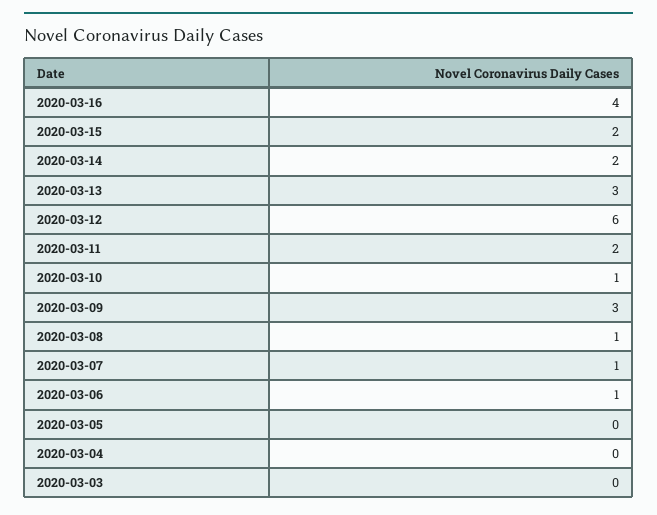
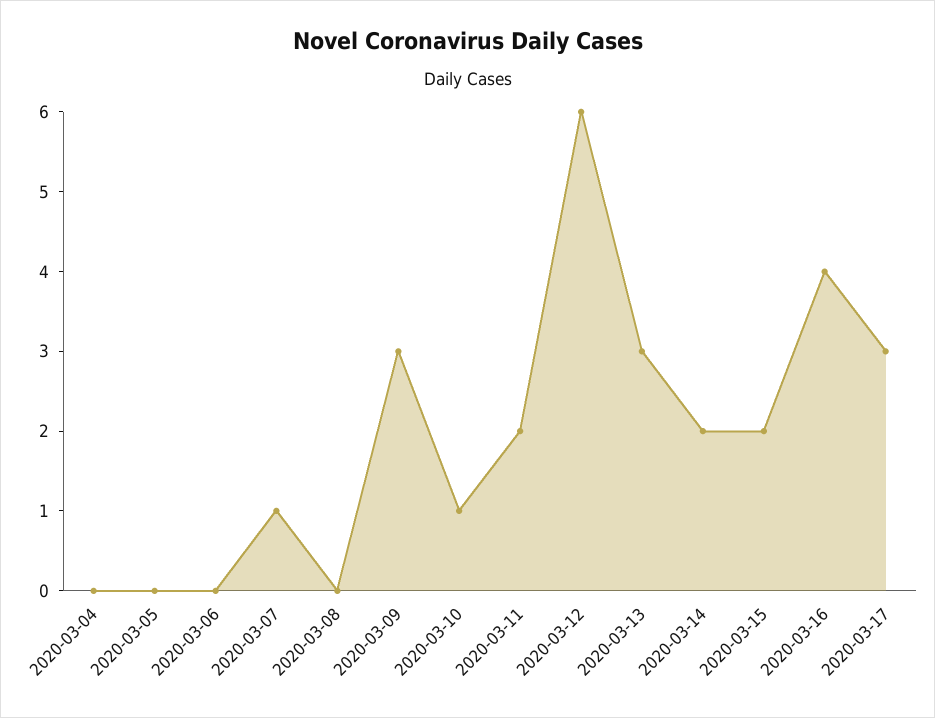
2020-03-08: 1 -> 0
2020-03-06: 1 -> 0
2020-03-03: 0 -> none
2020-03-17: none -> 3

